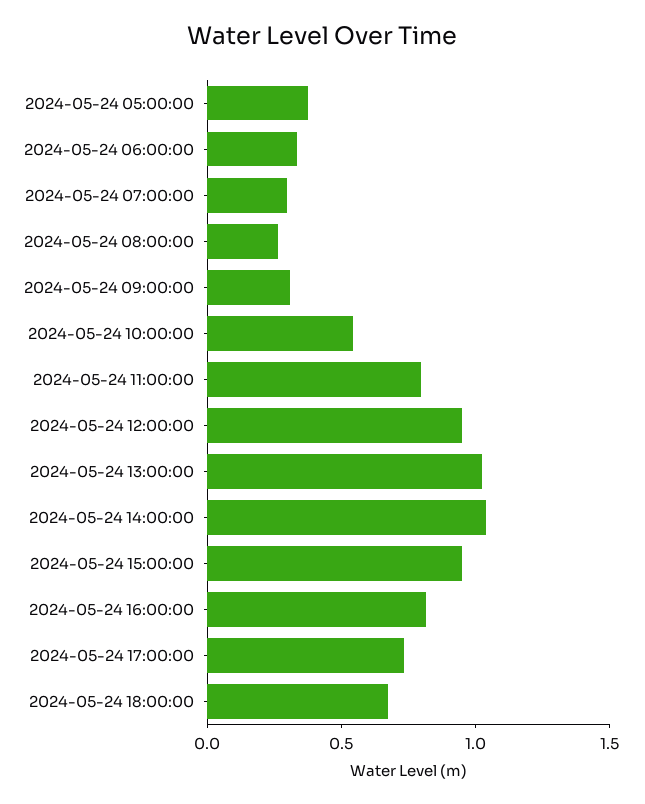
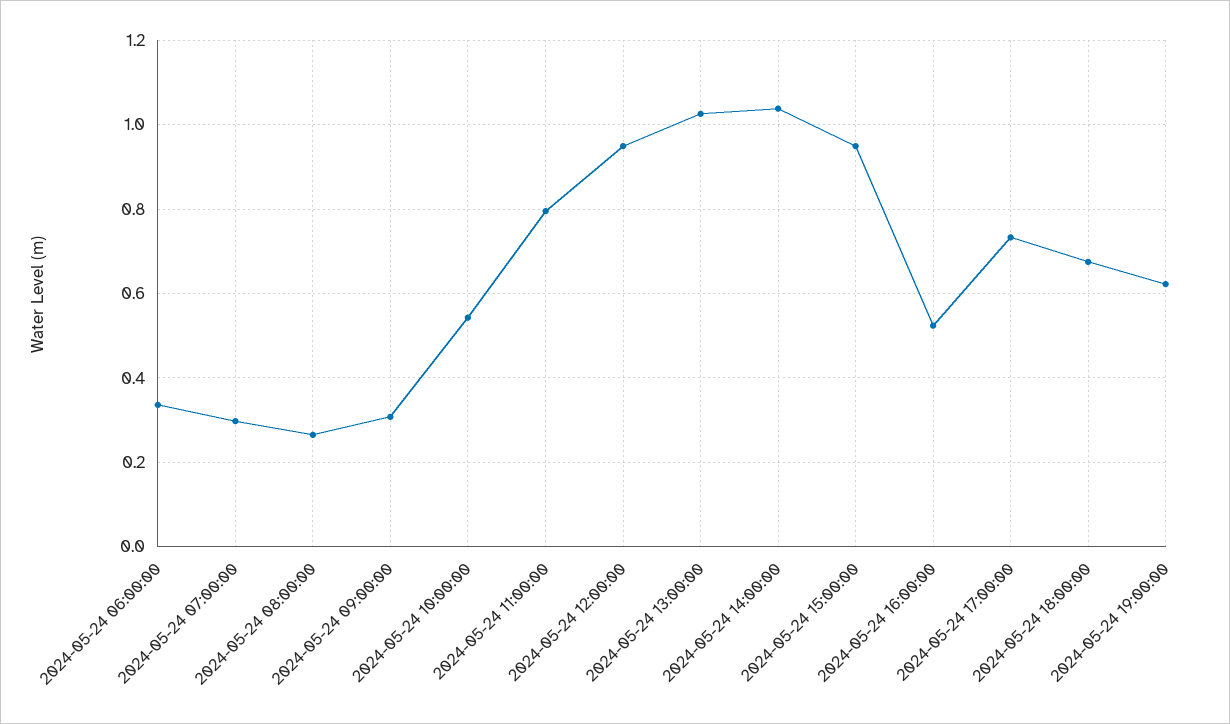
2024-05-24 05:00:00: 0.4 -> none
2024-05-24 16:00:00: 0.8 -> 0.52
2024-05-24 19:00:00: none -> 0.62

